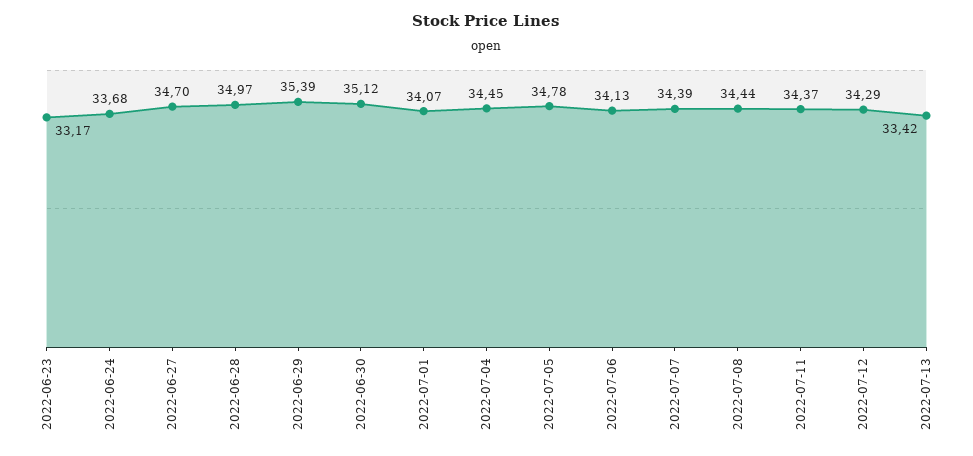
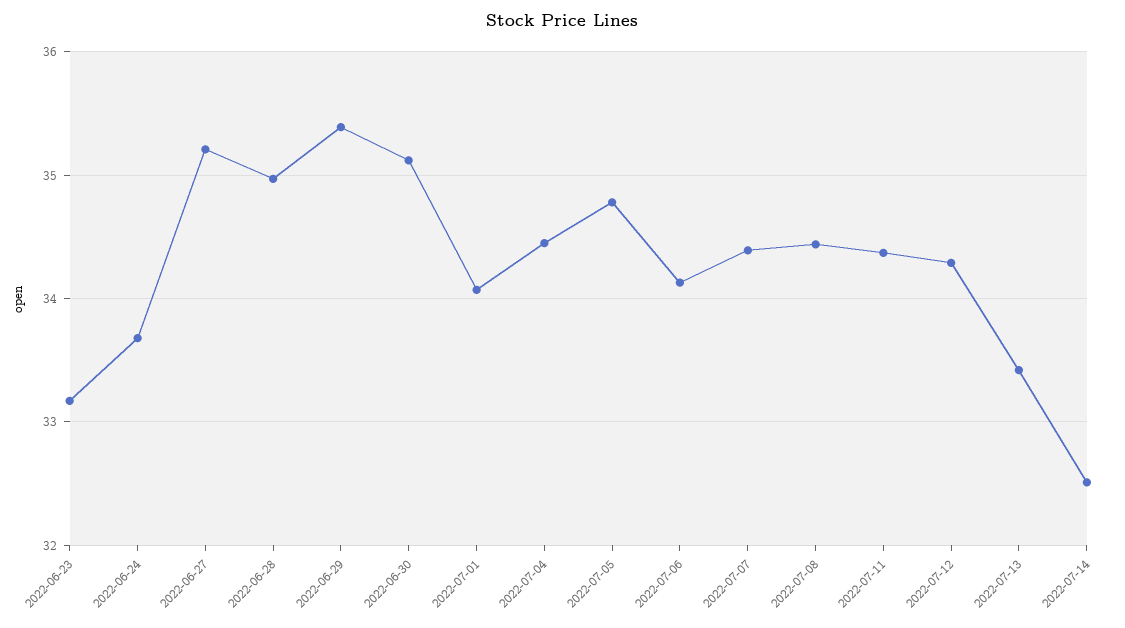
2022-06-27: 34.7 -> 35.2
2022-07-14: none -> 32.5

